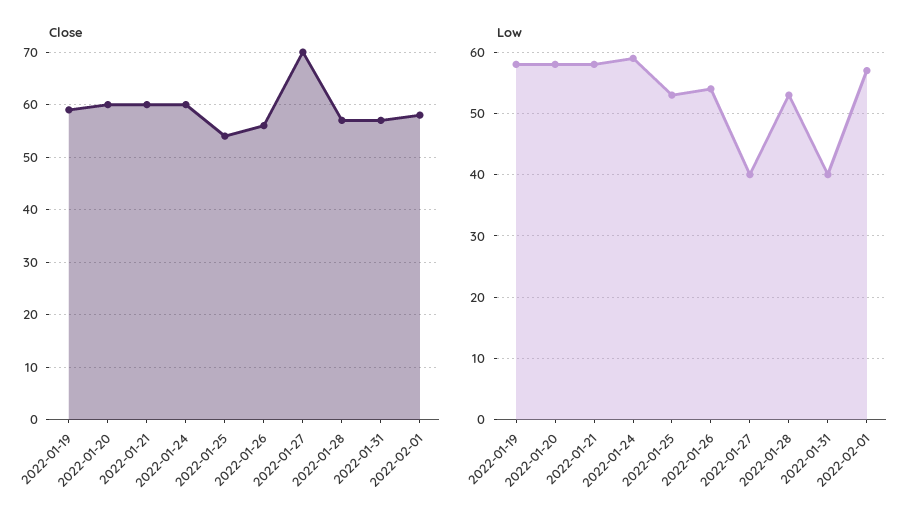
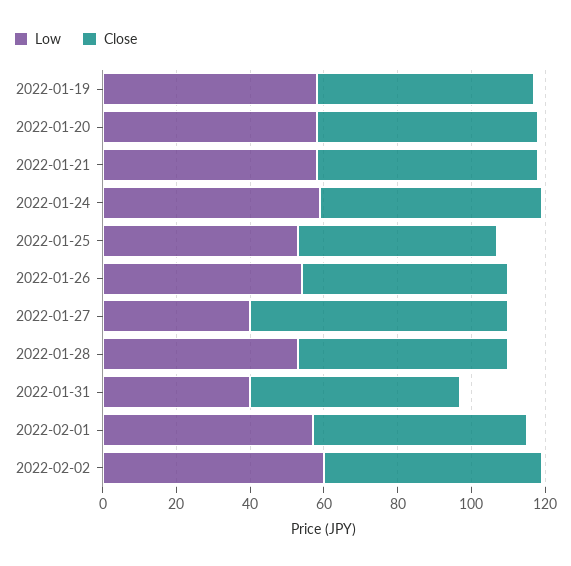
Low, 2022-02-02: none -> 60
Close, 2022-02-02: none -> 60

